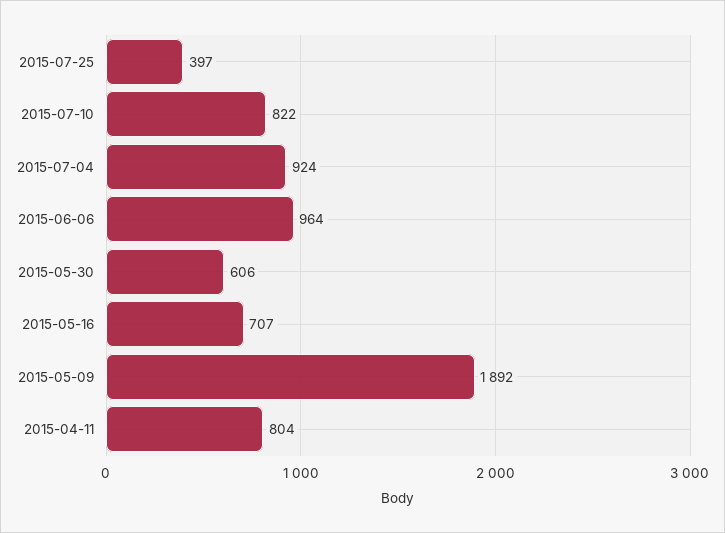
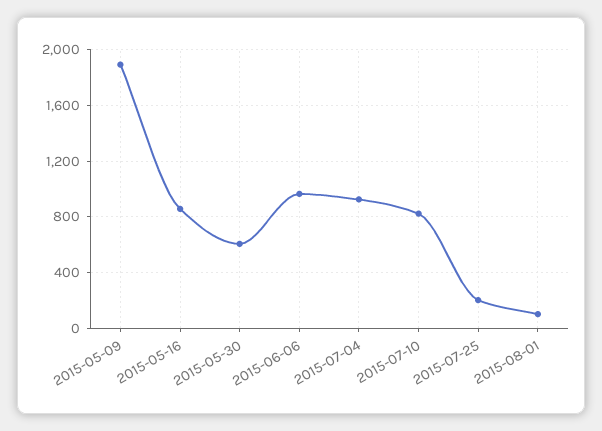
2015-07-25: 397 -> 200
2015-05-16: 707 -> 850
2015-04-11: 804 -> none
2015-08-01: none -> 100

